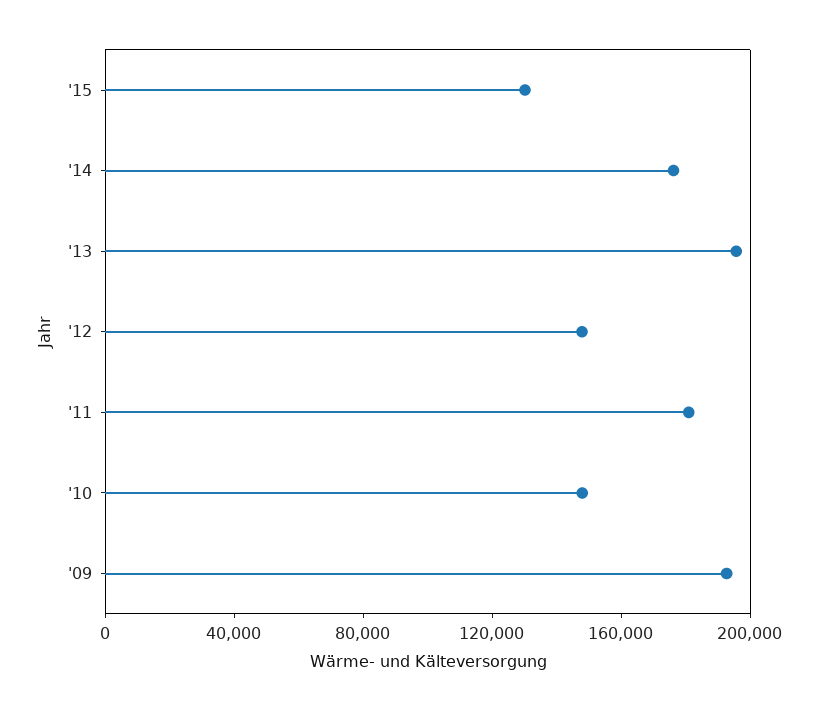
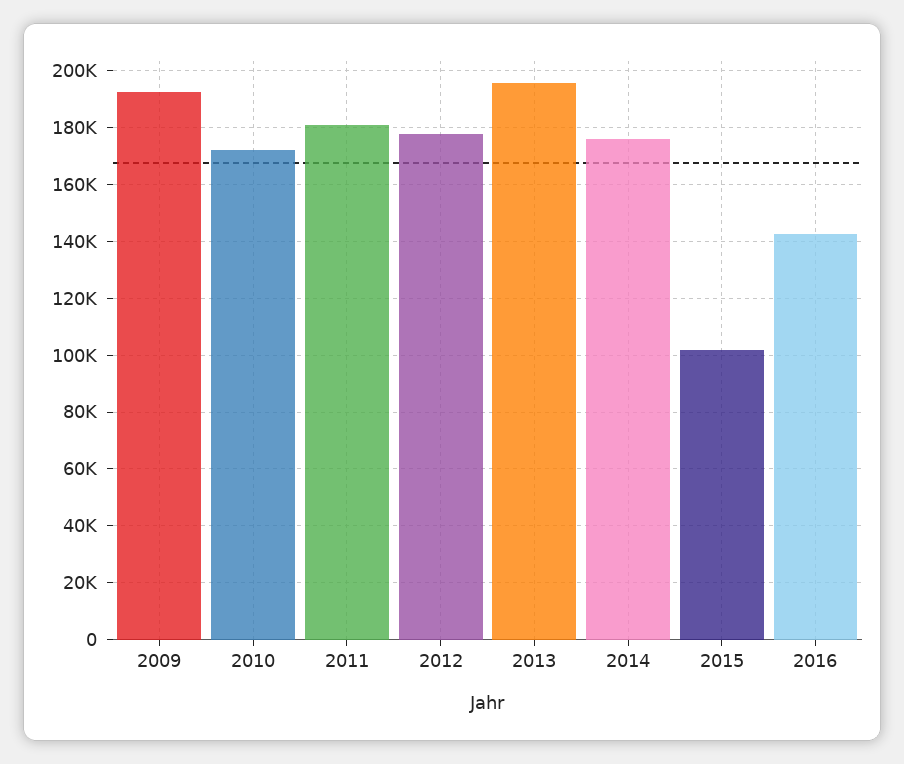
'15: 130000 -> 102500
'12: 150000 -> 177500
'10: 150000 -> 172500
2016: none -> 142500

